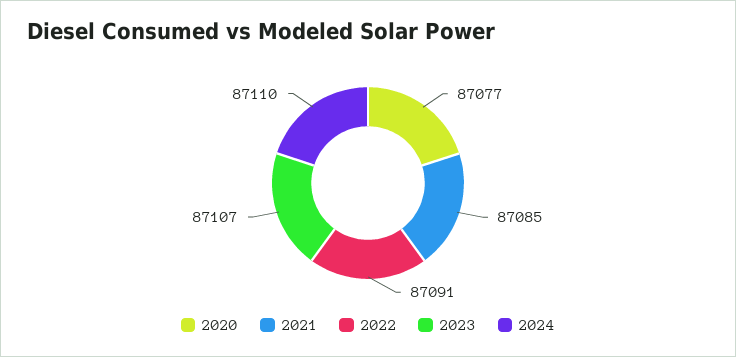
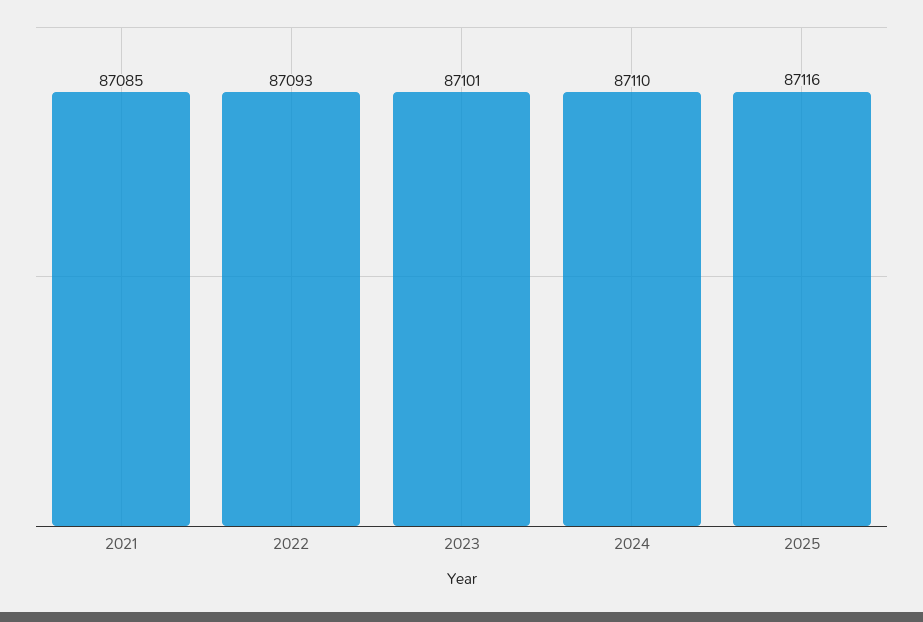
2020: 87077 -> none
2022: 87091 -> 87093
2023: 87107 -> 87101
2025: none -> 87116

